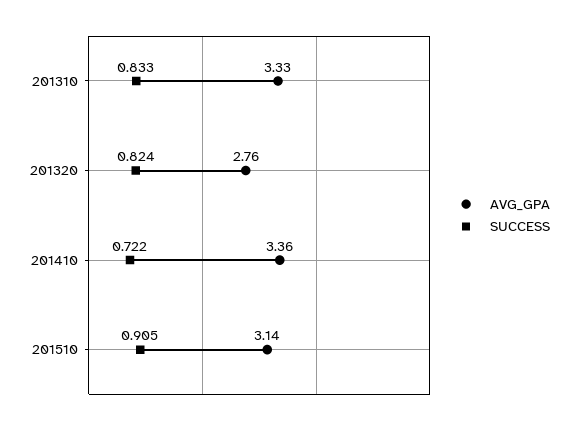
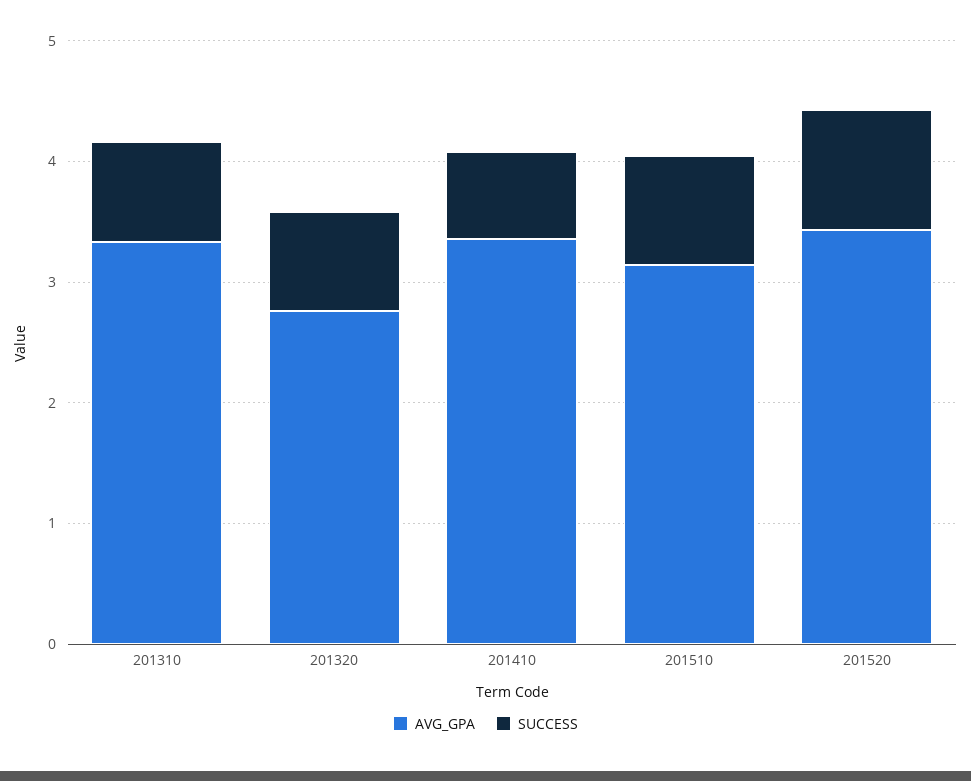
AVG_GPA, 201520: none -> 3.4
SUCCESS, 201520: none -> 1

